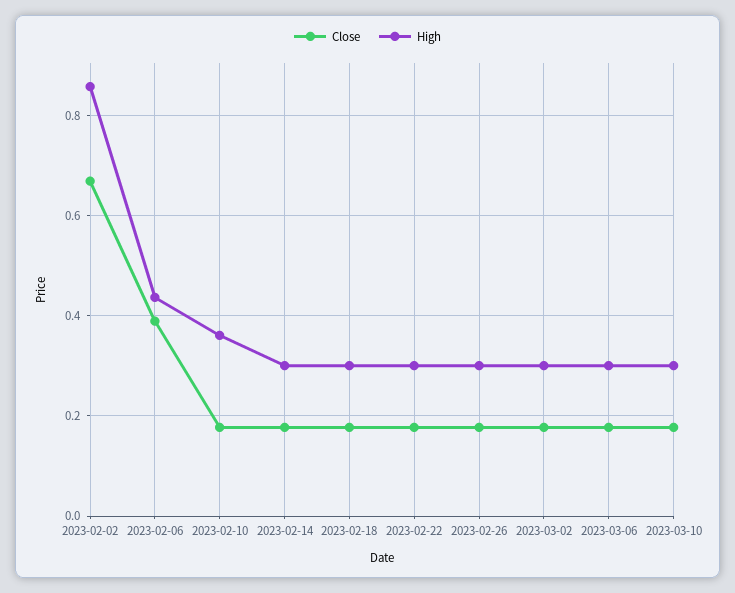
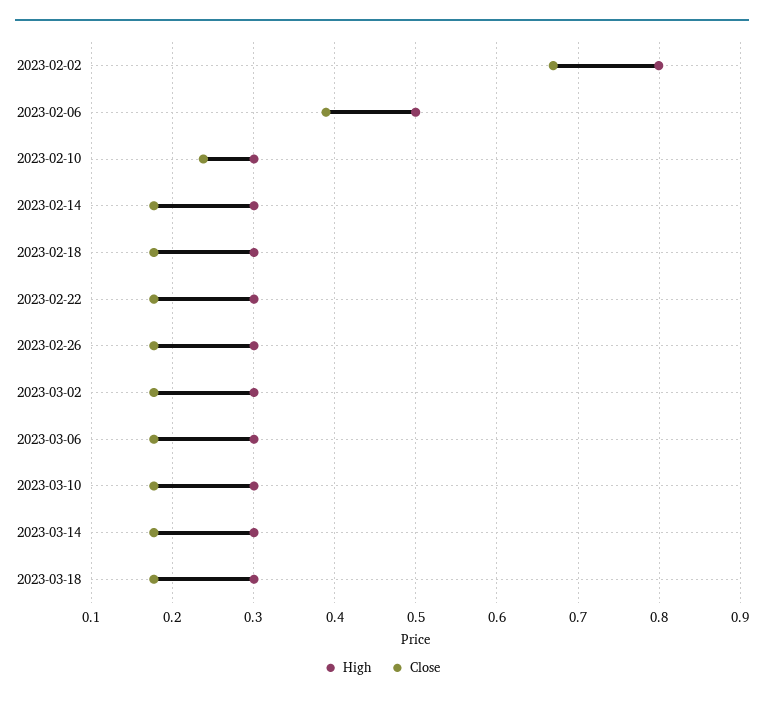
High, 2023-02-02: 0.86 -> 0.8
High, 2023-02-06: 0.44 -> 0.5
Close, 2023-02-10: 0.18 -> 0.24
High, 2023-02-10: 0.36 -> 0.3
High, 2023-03-14: none -> 0.3
Close, 2023-03-14: none -> 0.18
High, 2023-03-18: none -> 0.3
Close, 2023-03-18: none -> 0.18

